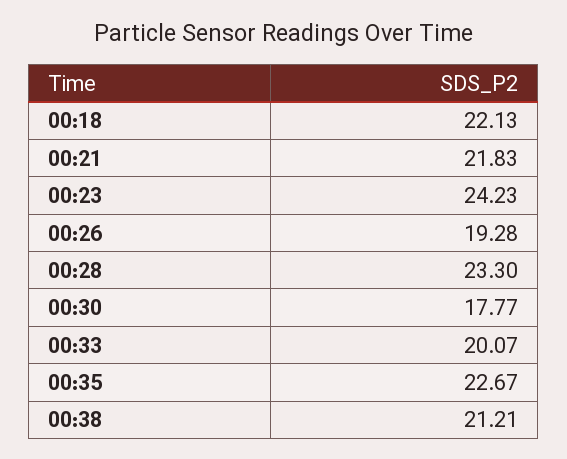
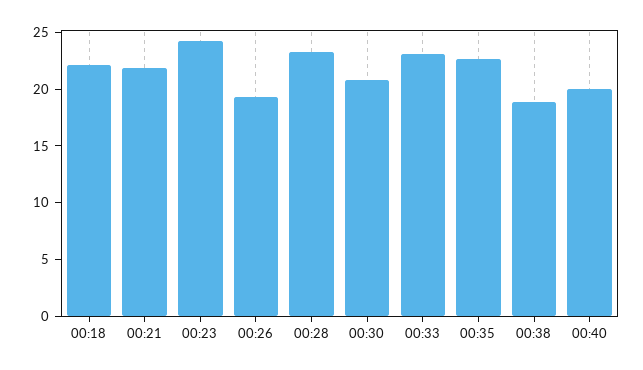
00:30: 17.77 -> 21
00:33: 20.07 -> 23
00:38: 21.21 -> 19
00:40: none -> 20

